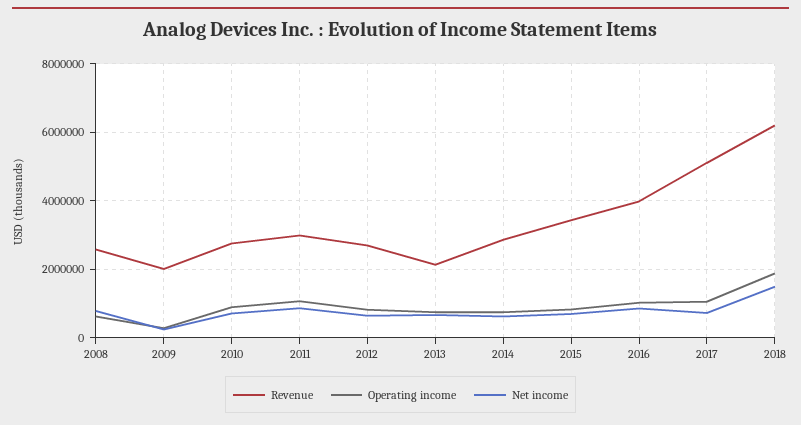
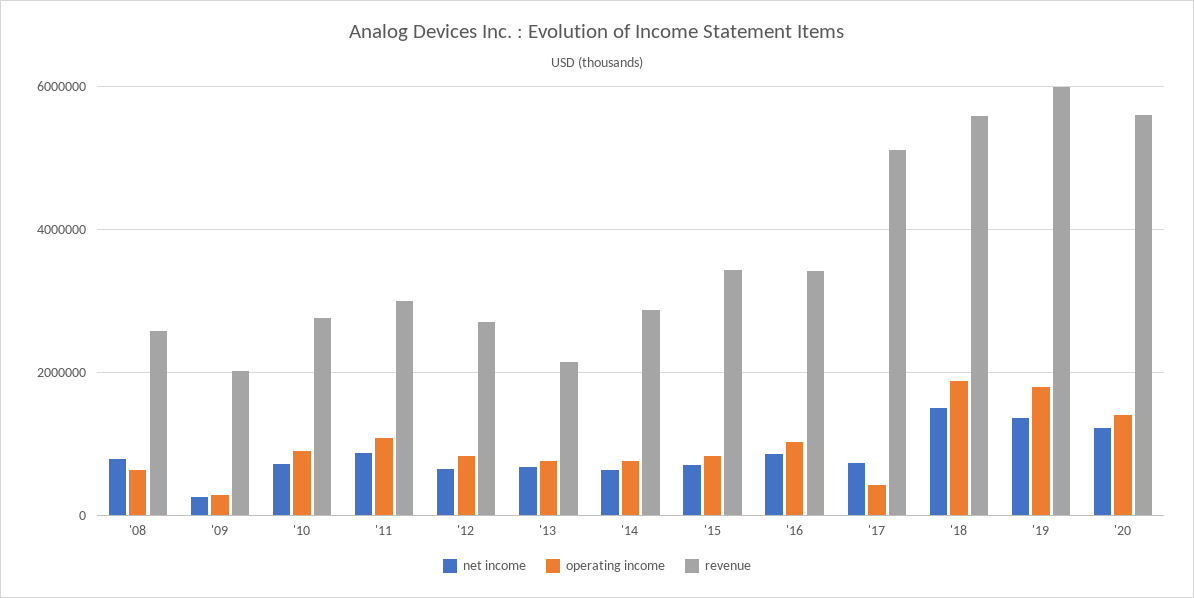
Revenue, 2016: 4000000 -> 3400000
Operating income, 2017: 1000000 -> 400000
Revenue, 2018: 6200000 -> 5600000
Net income, '19: none -> 1400000
Operating income, '19: none -> 1800000
Revenue, '19: none -> 6000000
Net income, '20: none -> 1200000
Operating income, '20: none -> 1400000
Revenue, '20: none -> 5600000

